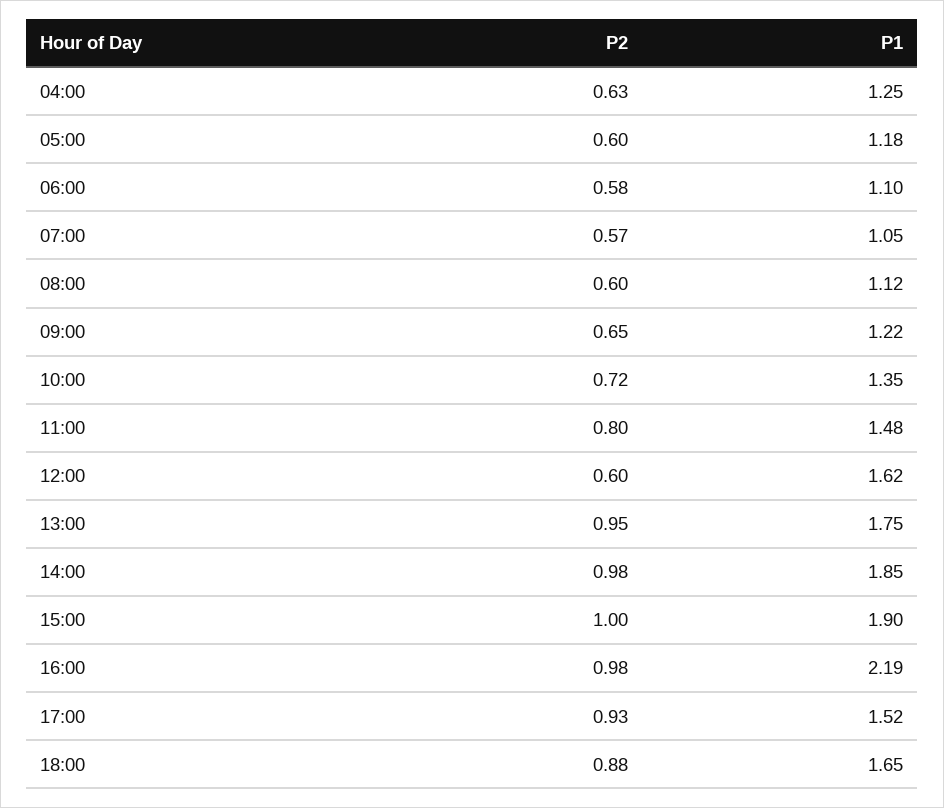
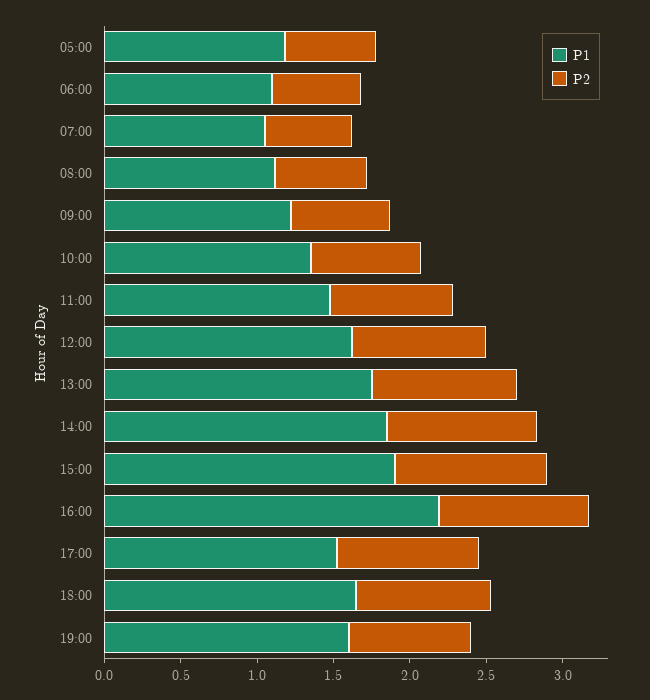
P2, 04:00: 0.63 -> none
P1, 04:00: 1.25 -> none
P2, 12:00: 0.6 -> 0.9
P1, 19:00: none -> 1.6
P2, 19:00: none -> 0.8

